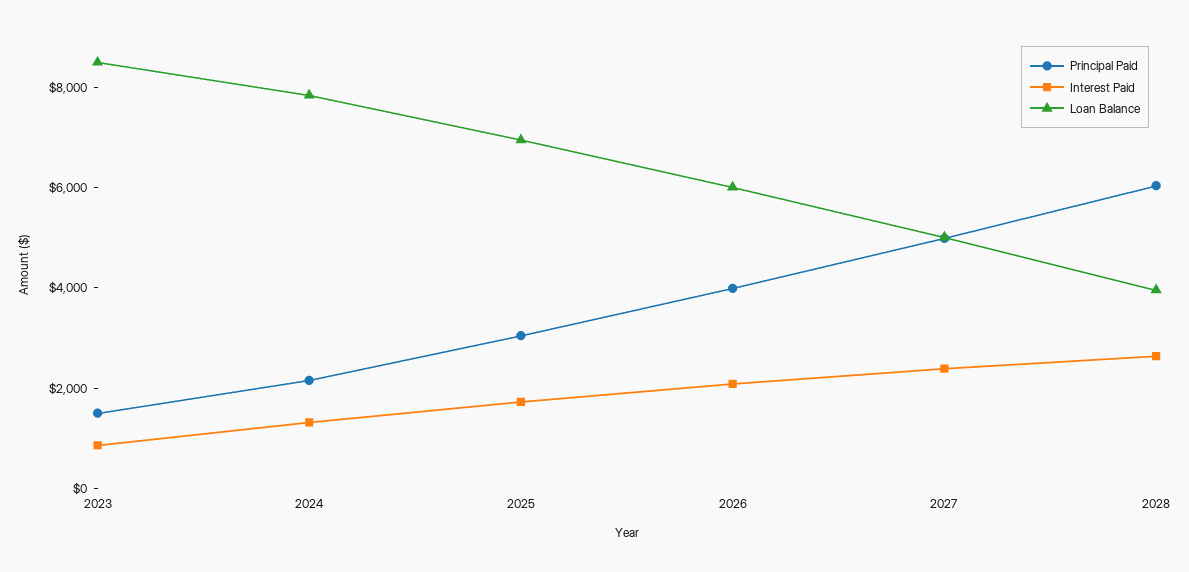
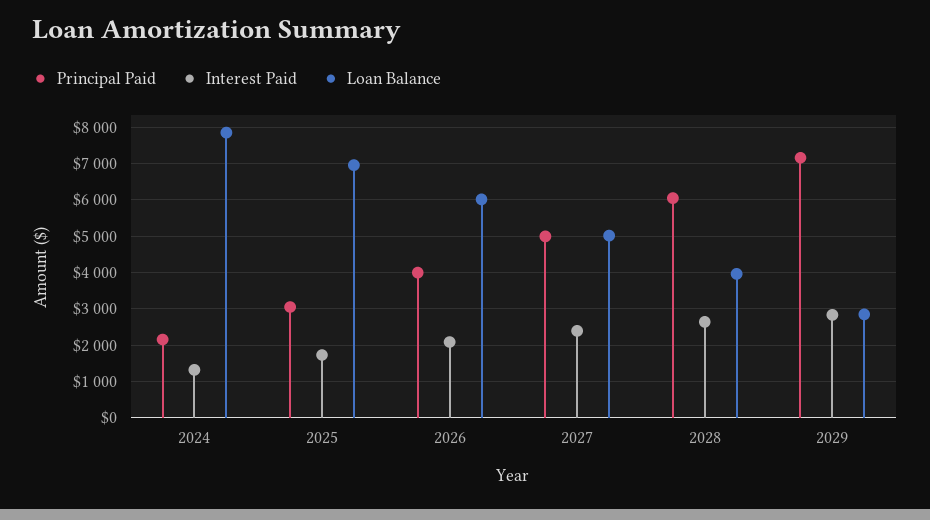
Principal Paid, 2023: 1500 -> none
Interest Paid, 2023: 1000 -> none
Loan Balance, 2023: 8500 -> none
Principal Paid, 2029: none -> 7200
Interest Paid, 2029: none -> 2800
Loan Balance, 2029: none -> 2800

